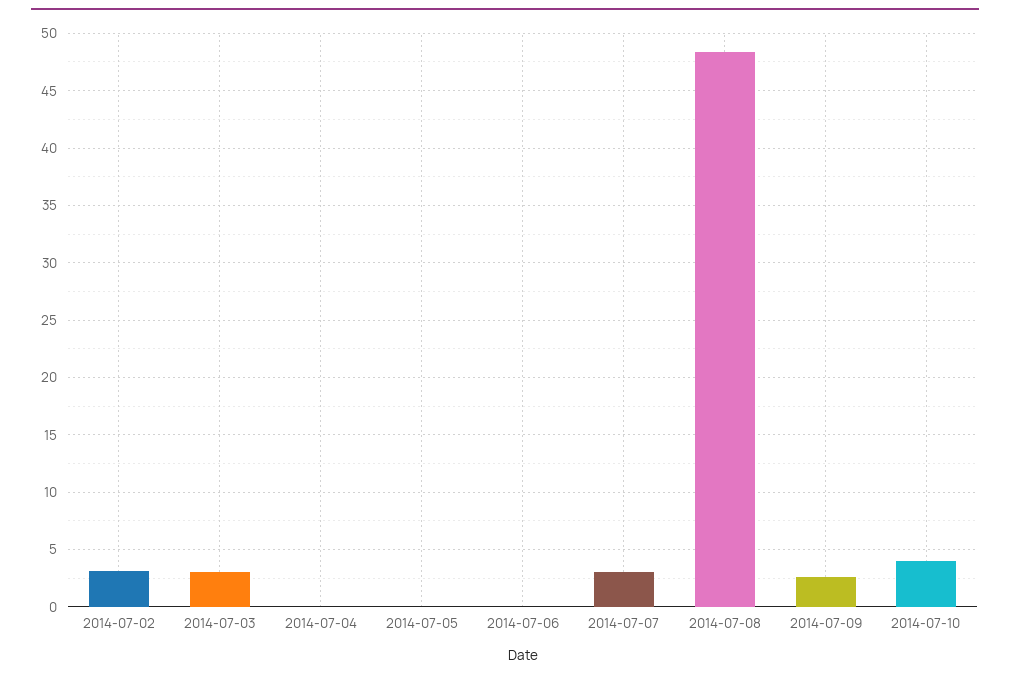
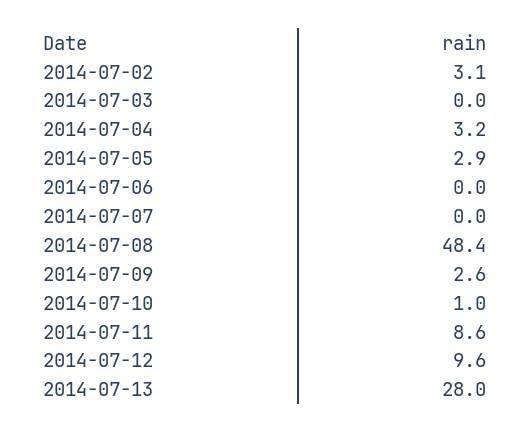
2014-07-03: 3 -> 0
2014-07-04: 0 -> 3.2
2014-07-05: 0 -> 2.9
2014-07-07: 3 -> 0
2014-07-10: 4 -> 1
2014-07-11: none -> 8.6
2014-07-12: none -> 9.6
2014-07-13: none -> 28

